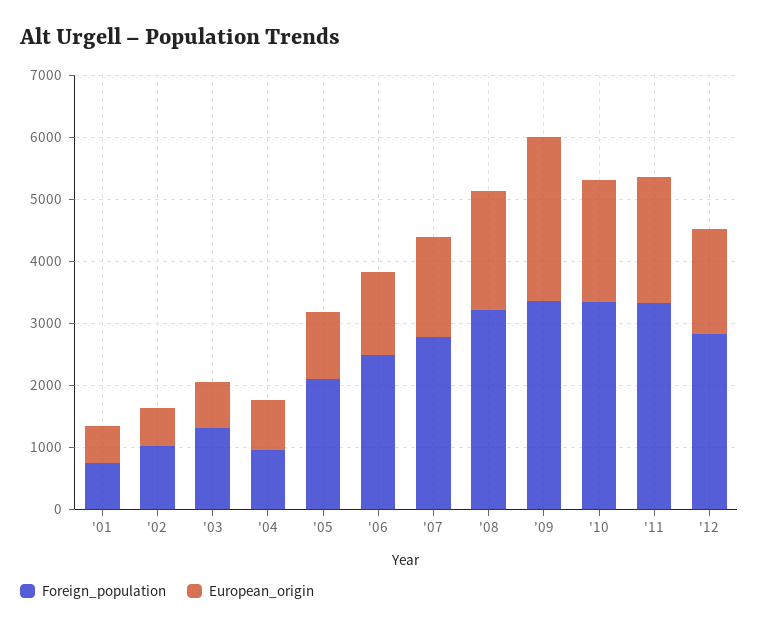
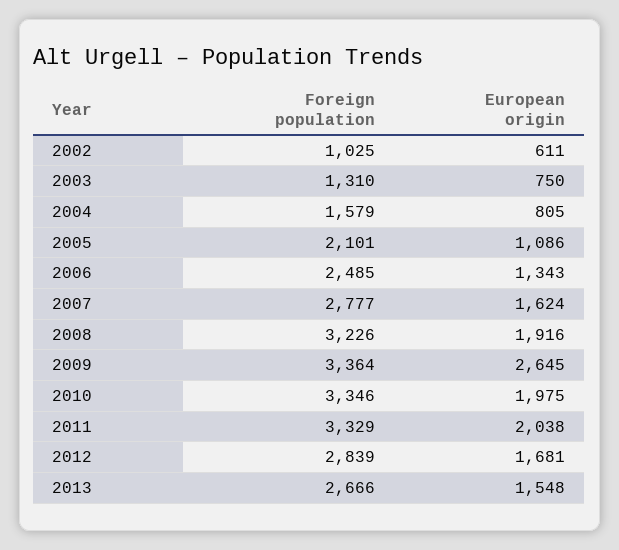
Foreign_population, '01: 800 -> none
European_origin, '01: 600 -> none
Foreign_population, '04: 1000 -> 1579
Foreign_population, 2013: none -> 2666
European_origin, 2013: none -> 1548

